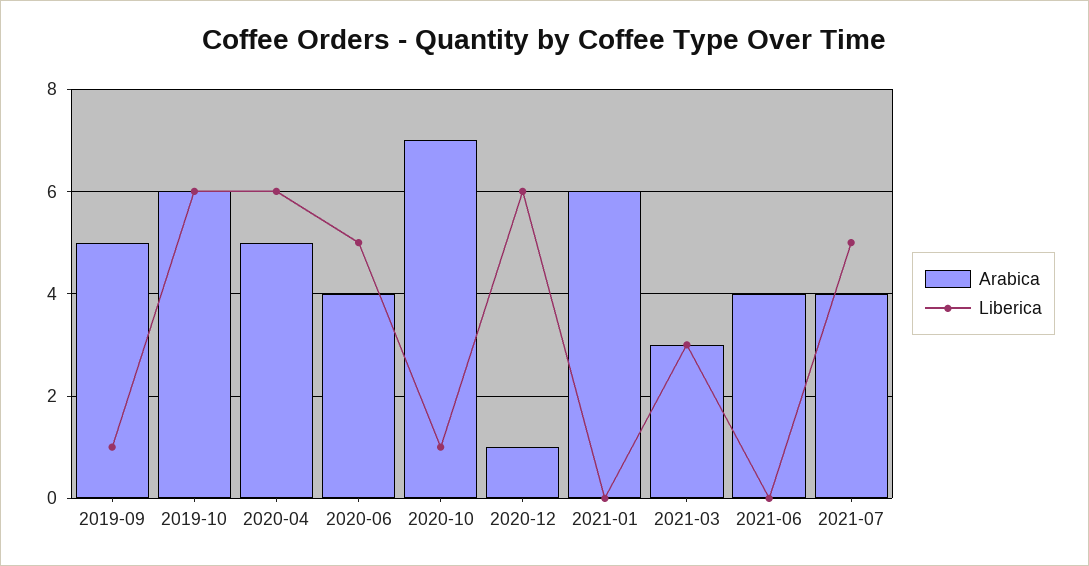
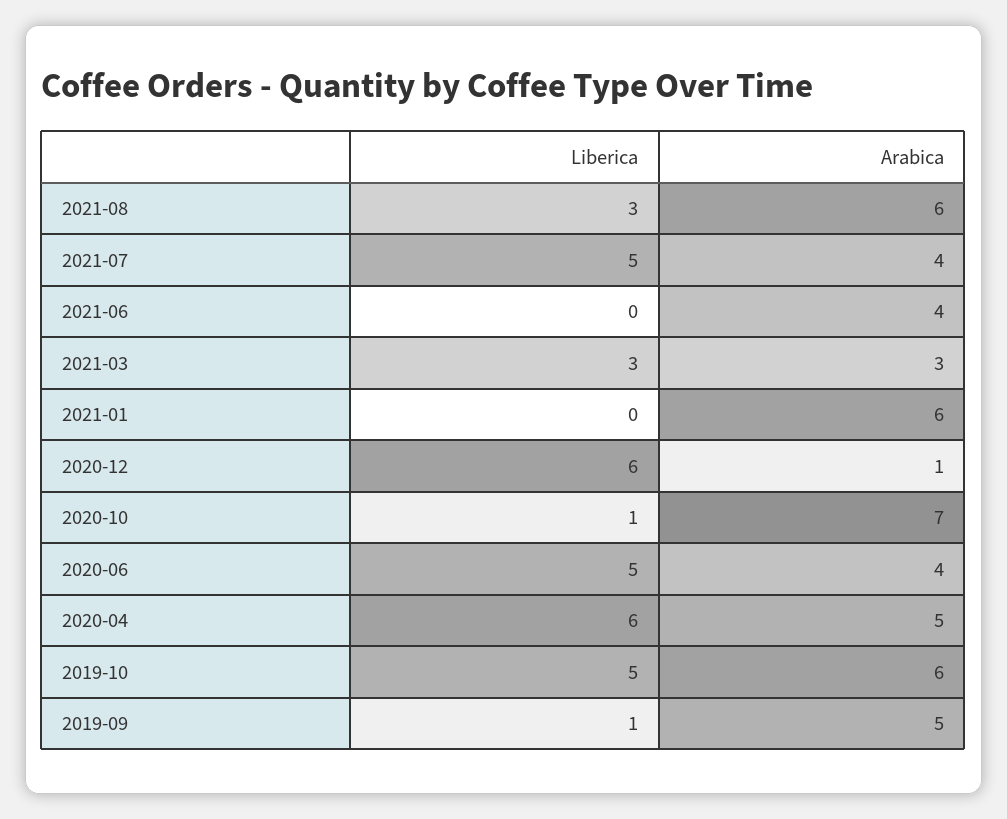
Liberica, 2019-10: 6 -> 5
Liberica, 2021-08: none -> 3
Arabica, 2021-08: none -> 6

